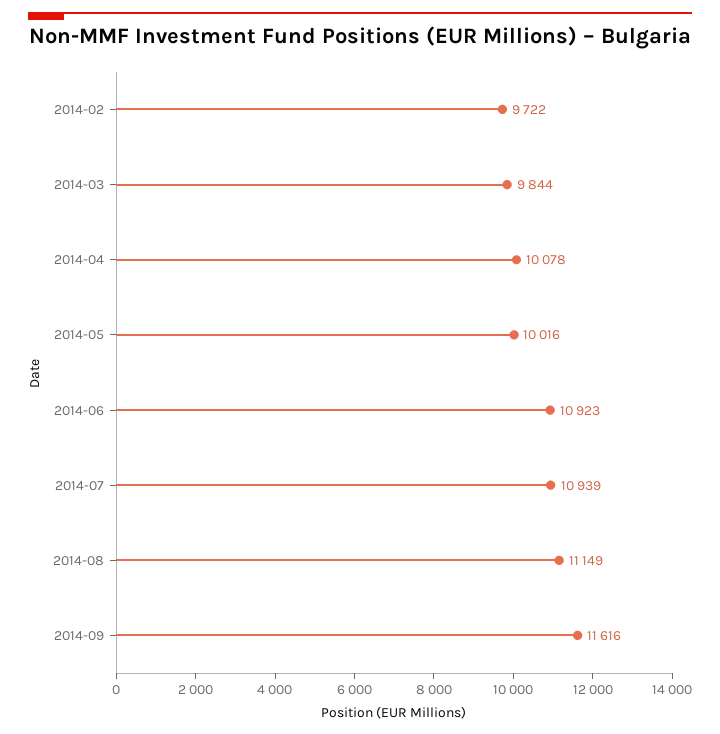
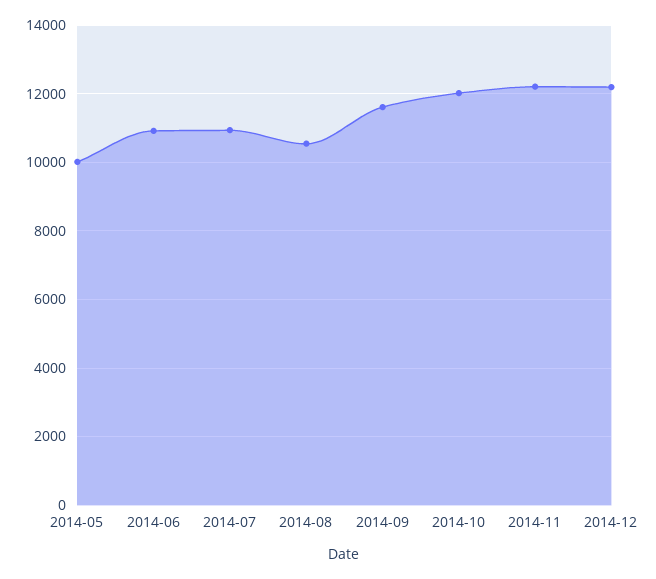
2014-02: 9722 -> none
2014-03: 9844 -> none
2014-04: 10078 -> none
2014-08: 11149 -> 10600
2014-10: none -> 12000
2014-11: none -> 12200
2014-12: none -> 12200

